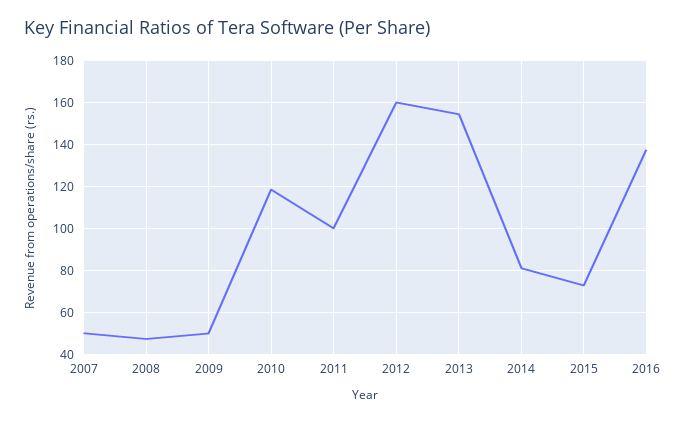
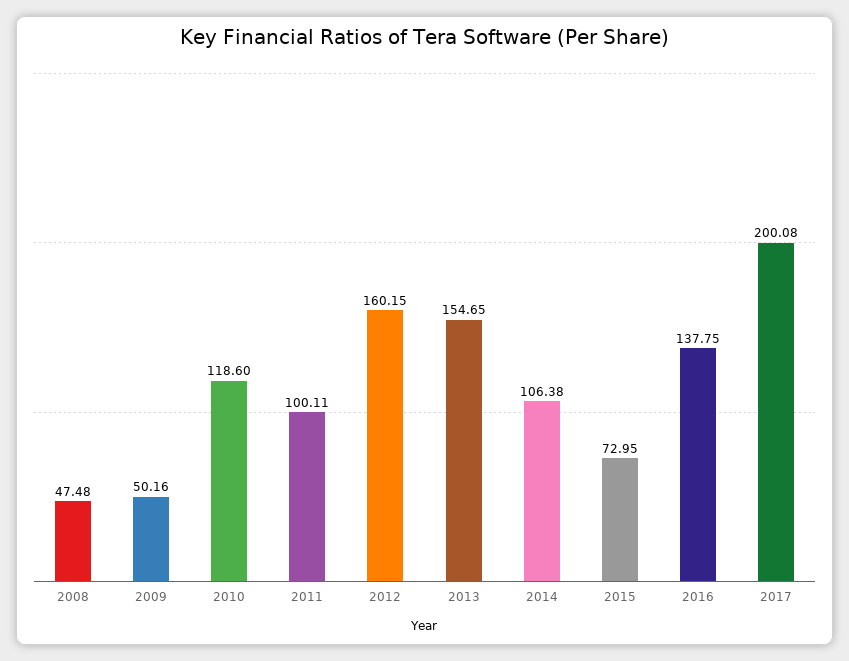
2007: 50 -> none
2014: 80 -> 106.38
2017: none -> 200.08

